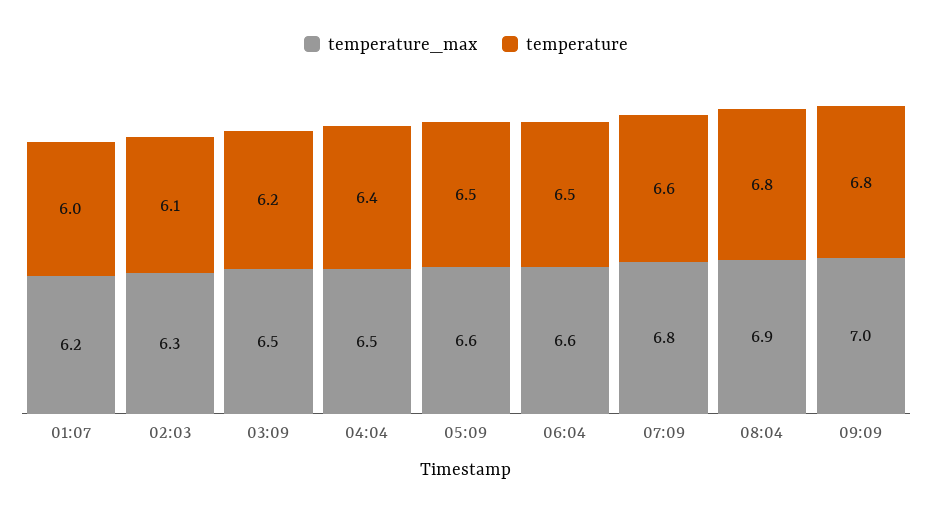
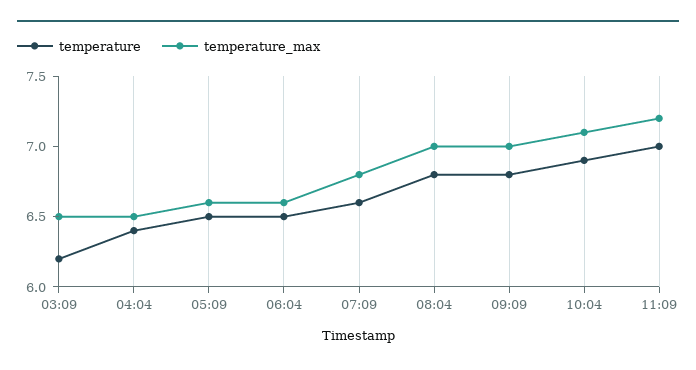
temperature_max, 01:07: 6.2 -> none
temperature, 01:07: 6 -> none
temperature_max, 02:03: 6.3 -> none
temperature, 02:03: 6.1 -> none
temperature_max, 08:04: 6.9 -> 7
temperature, 10:04: none -> 6.9
temperature_max, 10:04: none -> 7.1
temperature, 11:09: none -> 7
temperature_max, 11:09: none -> 7.2

